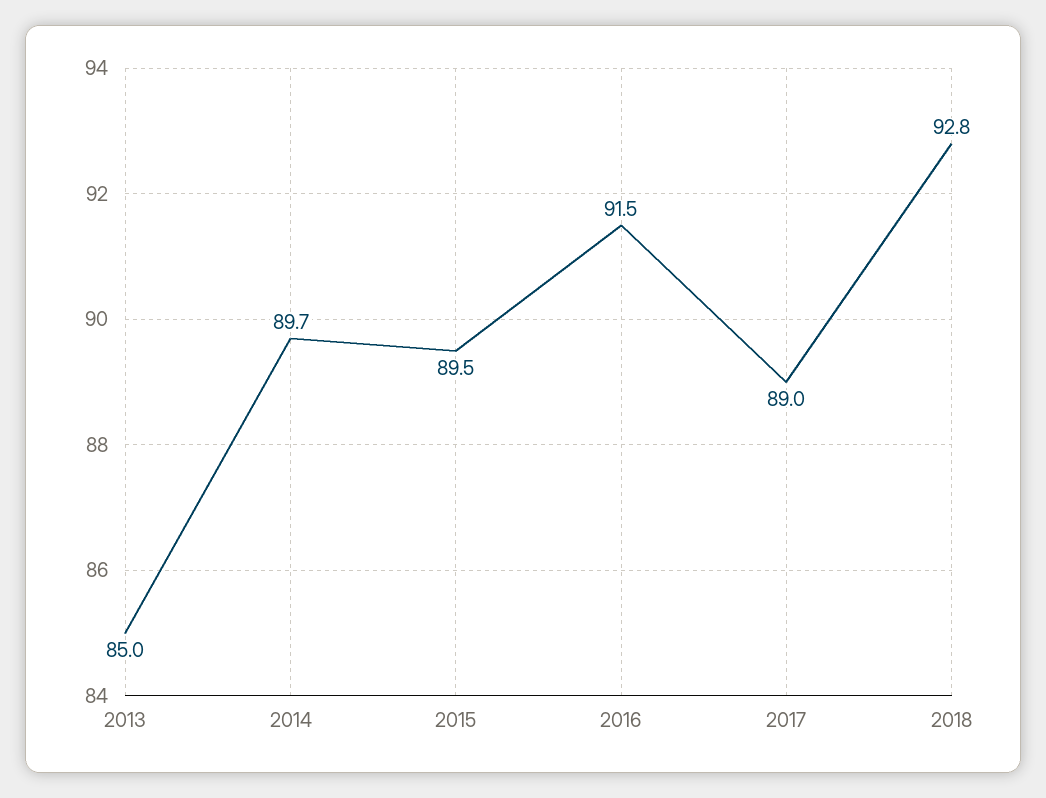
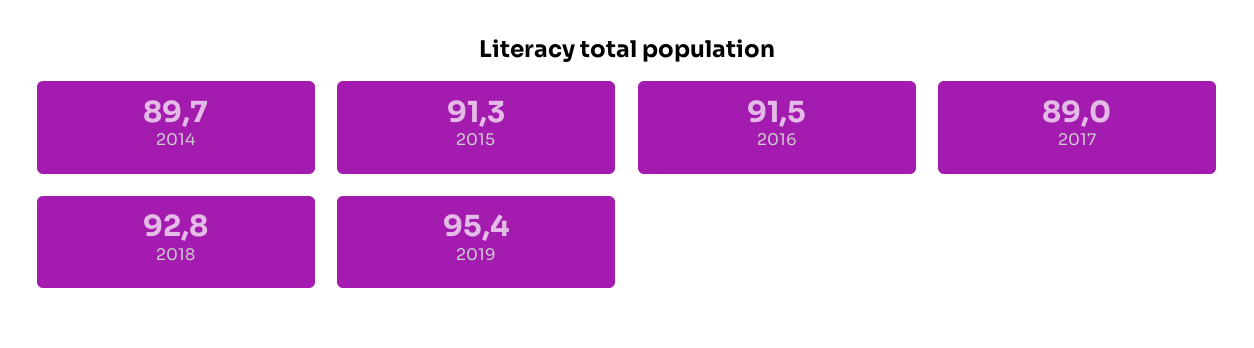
2013: 85 -> none
2015: 89.5 -> 91.3
2019: none -> 95.4

